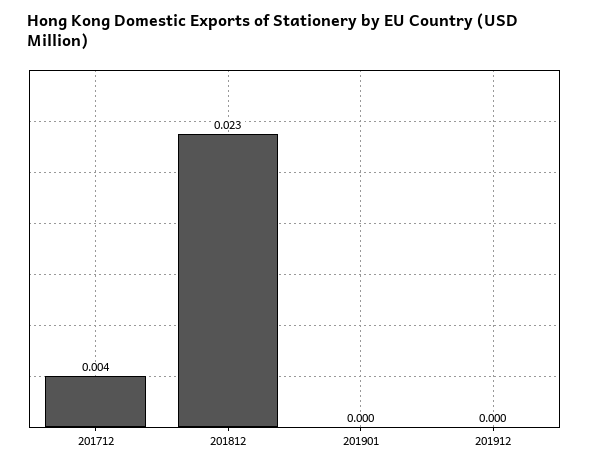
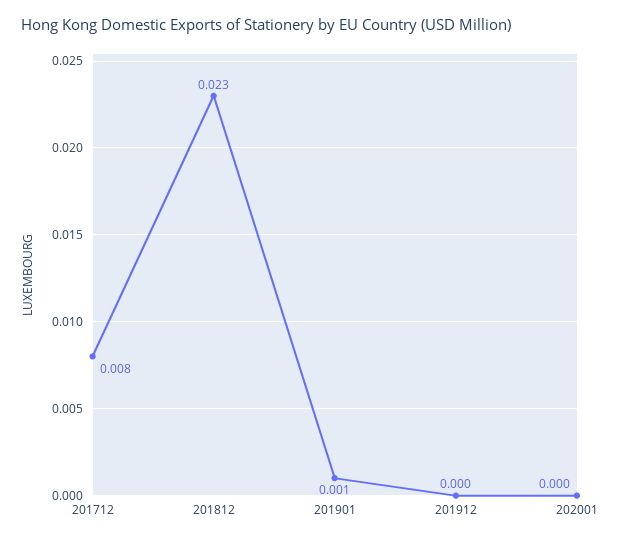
201712: 0.004 -> 0.008
201901: 0 -> 0.001
202001: none -> 0

